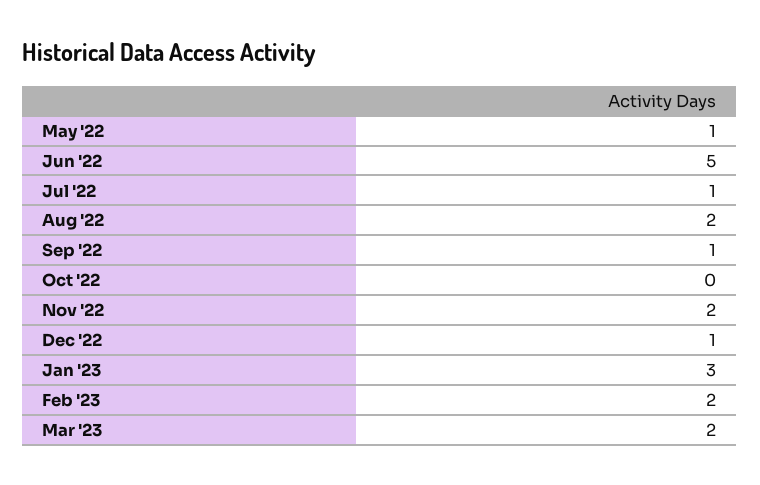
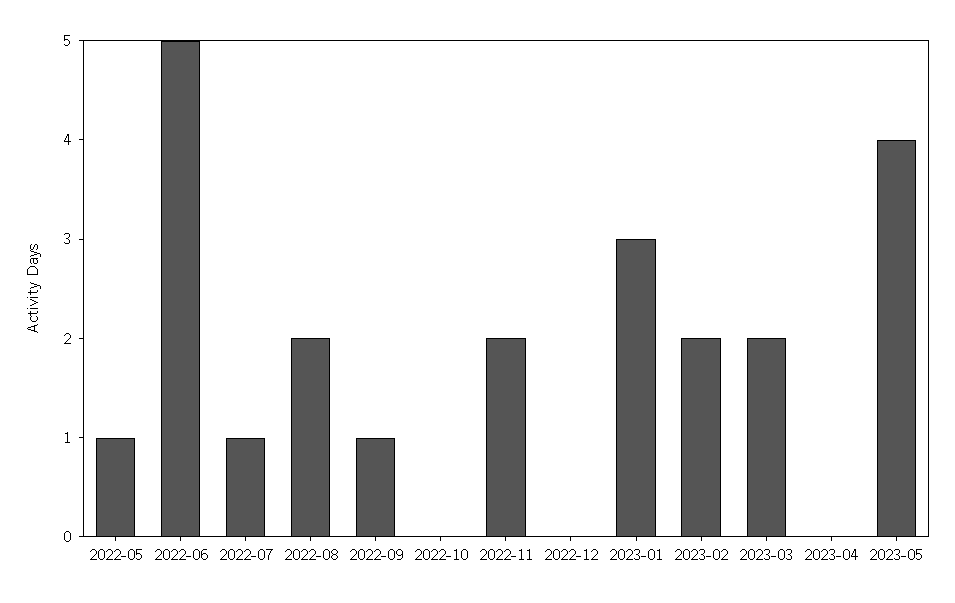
Dec '22: 1 -> 0
2023-04: none -> 0
2023-05: none -> 4

